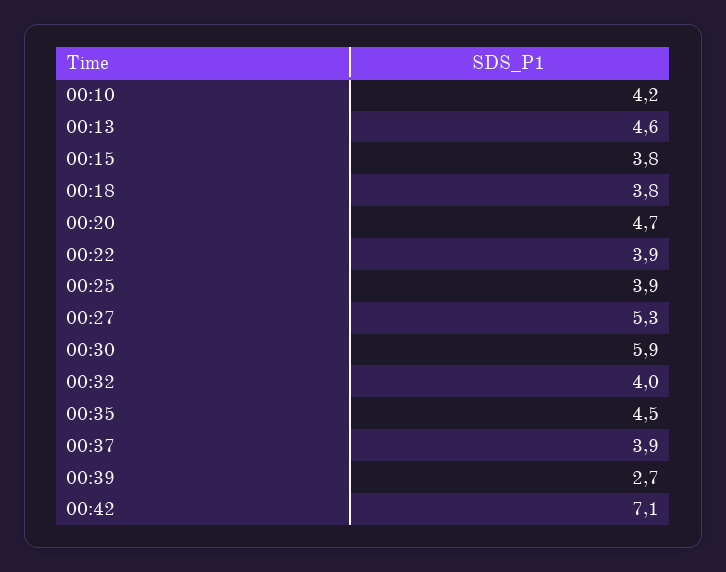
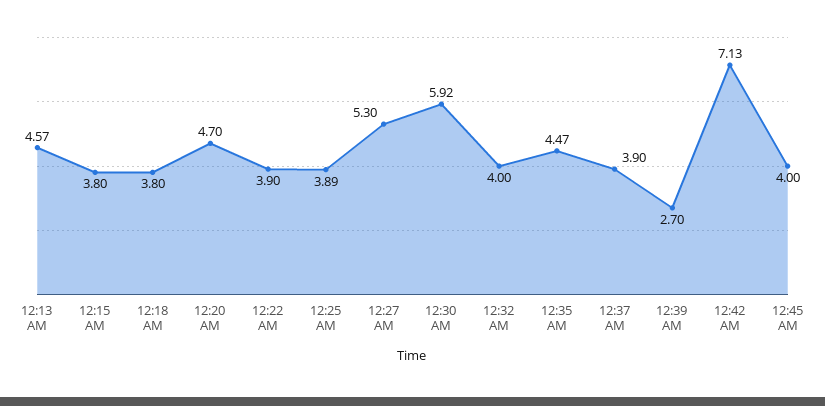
00:10: 4.2 -> none
12:45 AM: none -> 4

